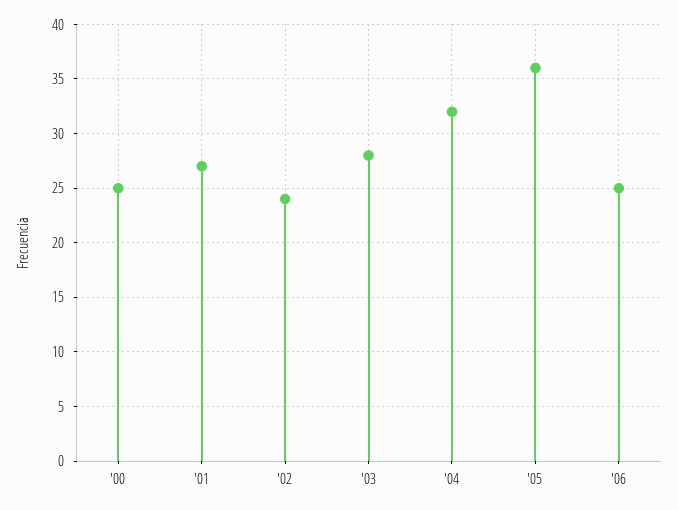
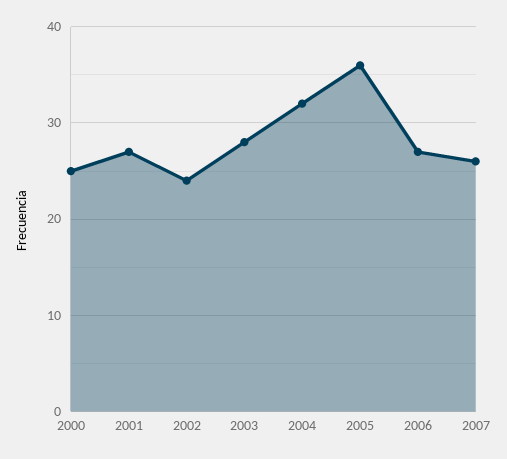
'06: 25 -> 27
2007: none -> 26

